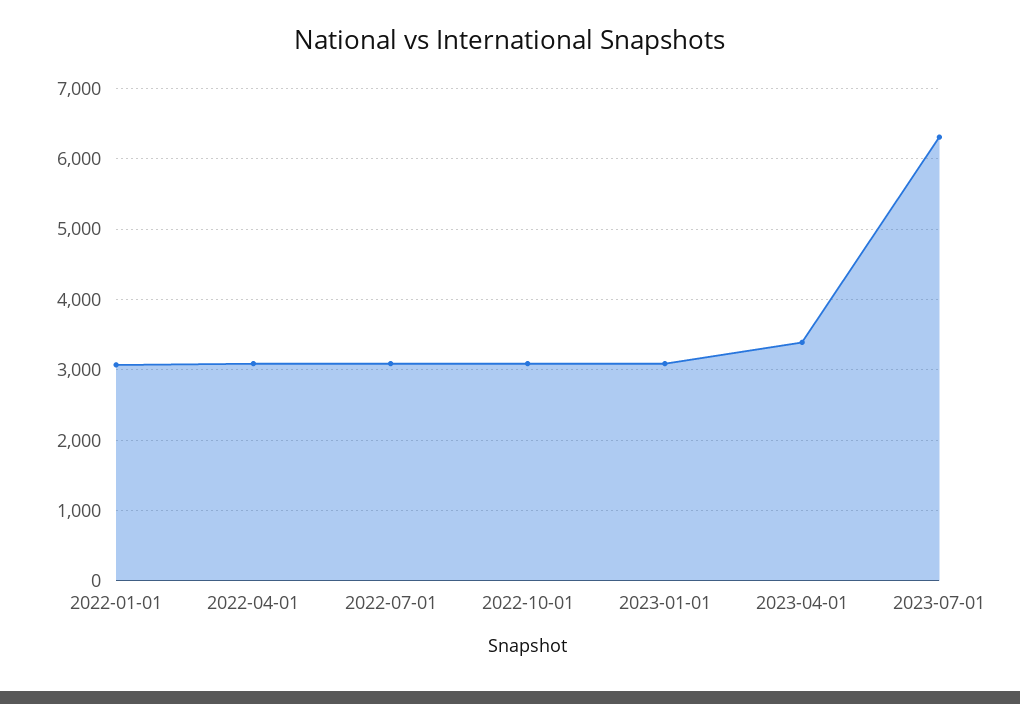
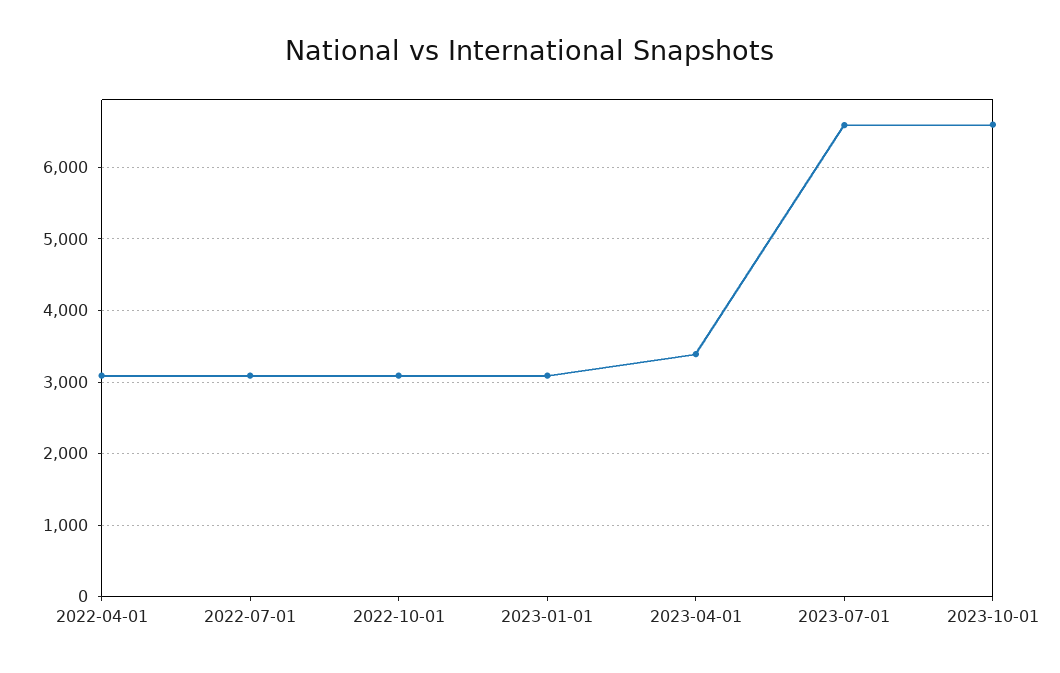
2022-01-01: 3100 -> none
2023-07-01: 6300 -> 6600
2023-10-01: none -> 6600

